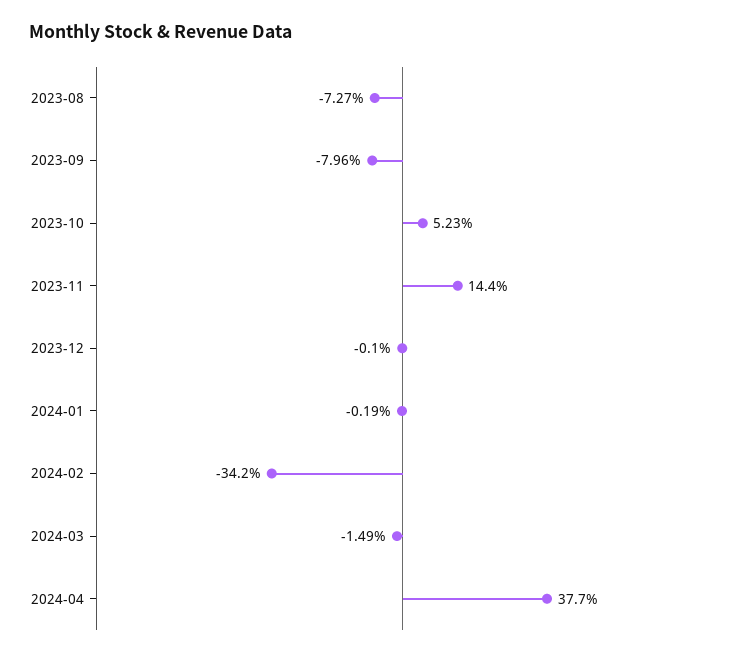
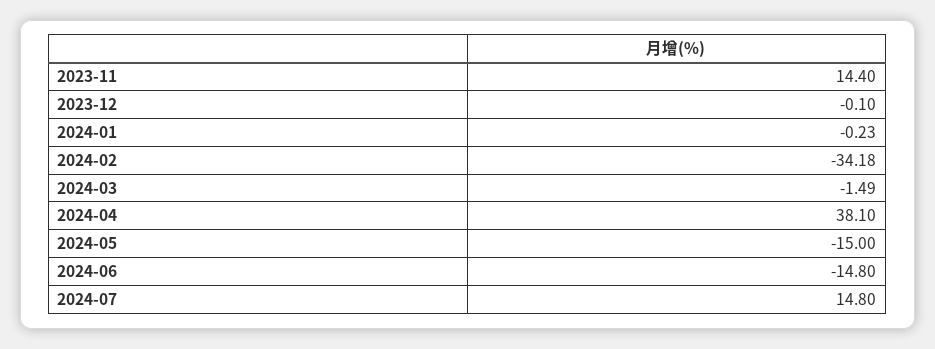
2023-08: -7.27 -> none
2023-09: -7.96 -> none
2023-10: 5.23 -> none
2024-01: -0.19 -> -0.23
2024-02: -34.2 -> -34.18
2024-04: 37.7 -> 38.1
2024-05: none -> -15
2024-06: none -> -14.8
2024-07: none -> 14.8

